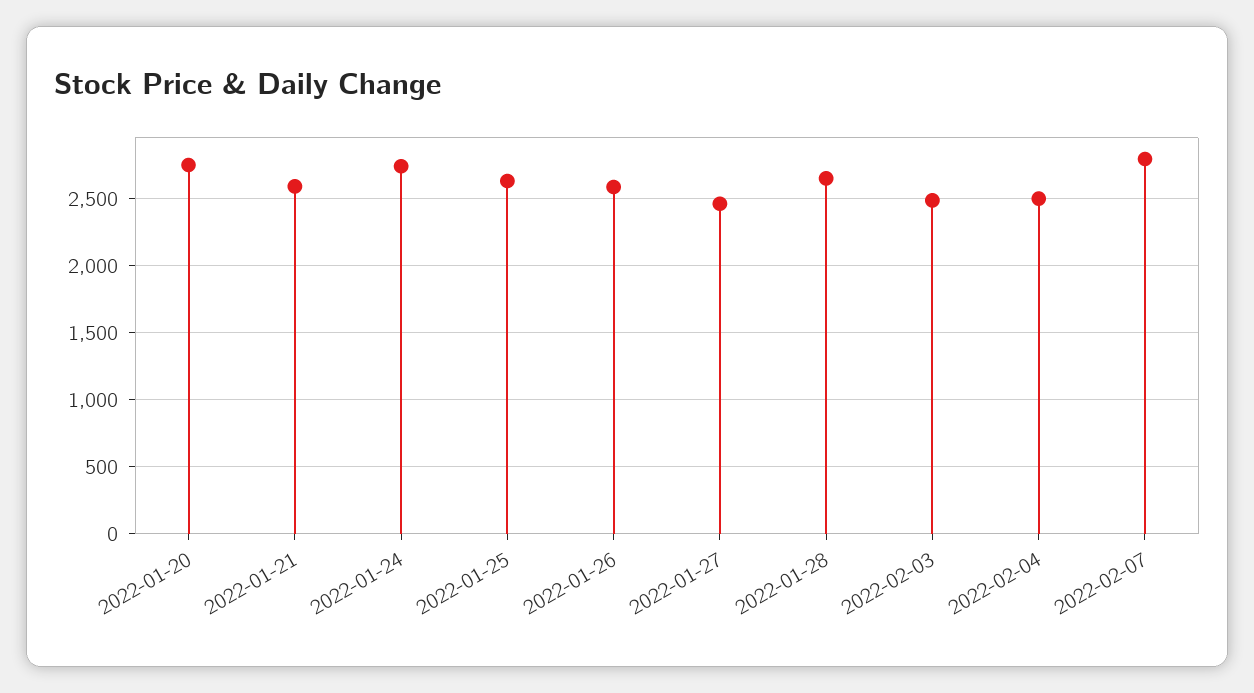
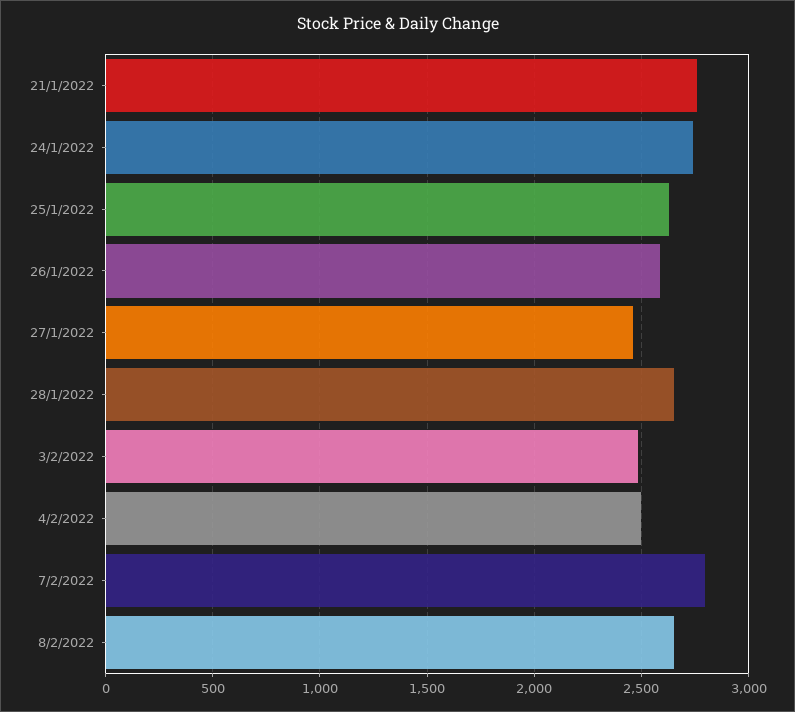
2022-01-20: 2750 -> none
2022-01-21: 2600 -> 2750
8/2/2022: none -> 2650

